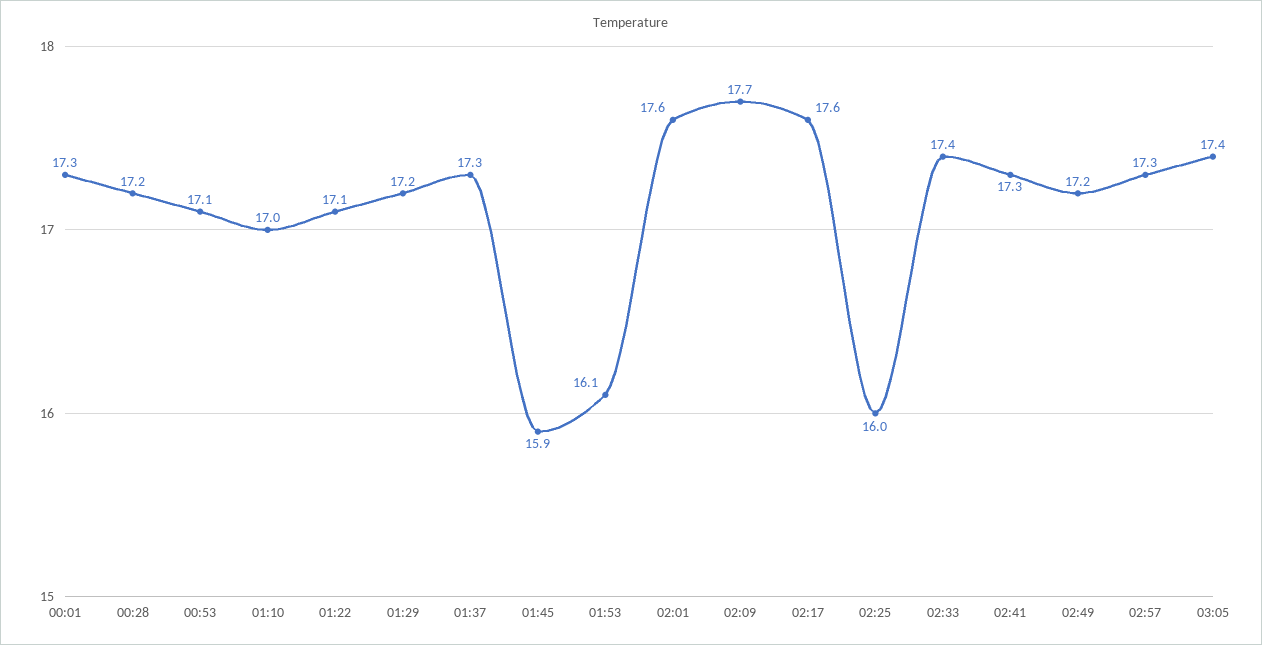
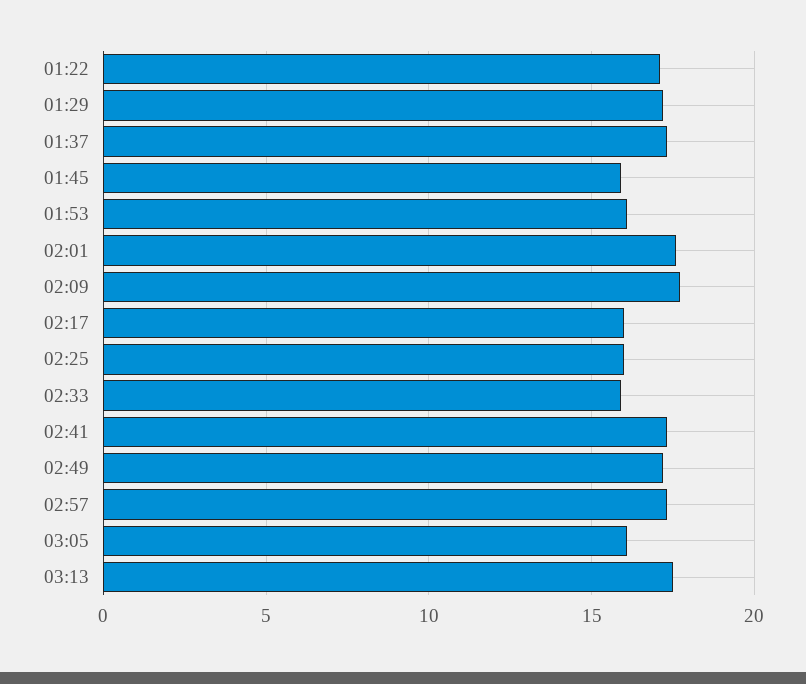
00:01: 17.3 -> none
00:28: 17.2 -> none
00:53: 17.1 -> none
01:10: 17 -> none
02:17: 17.6 -> 16
02:33: 17.4 -> 16
03:05: 17.4 -> 16
03:13: none -> 17.5

